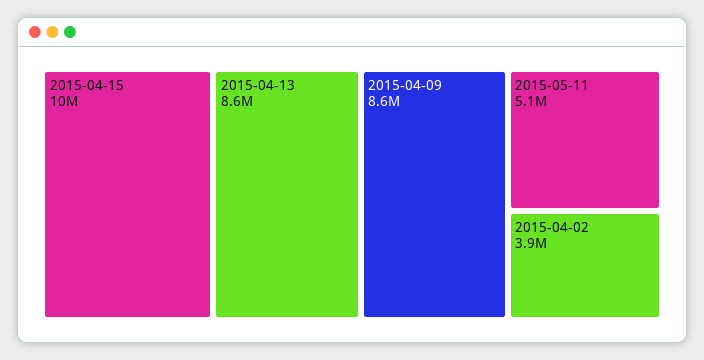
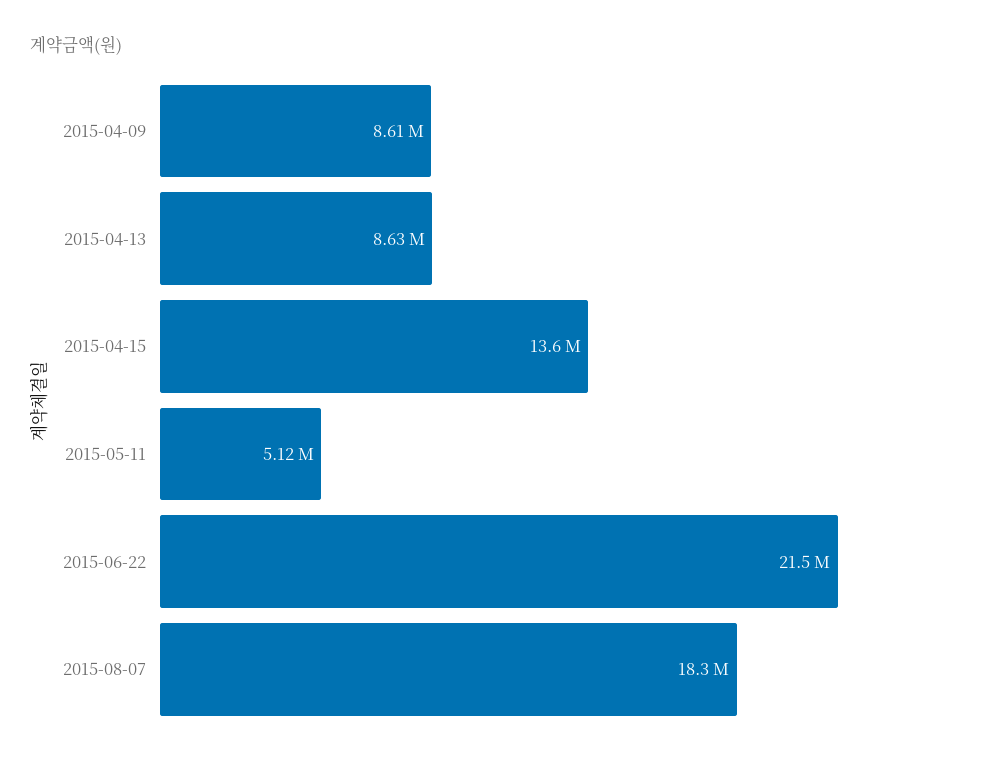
2015-04-15: 10000000 -> 13600000
2015-04-02: 3900000 -> none
2015-06-22: none -> 21500000
2015-08-07: none -> 18300000

